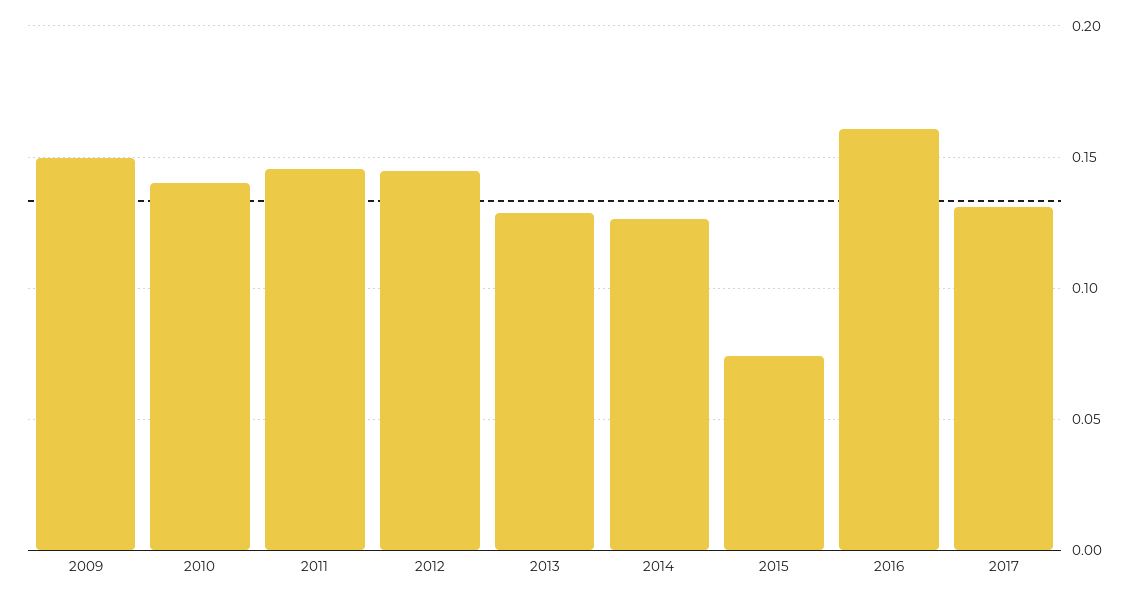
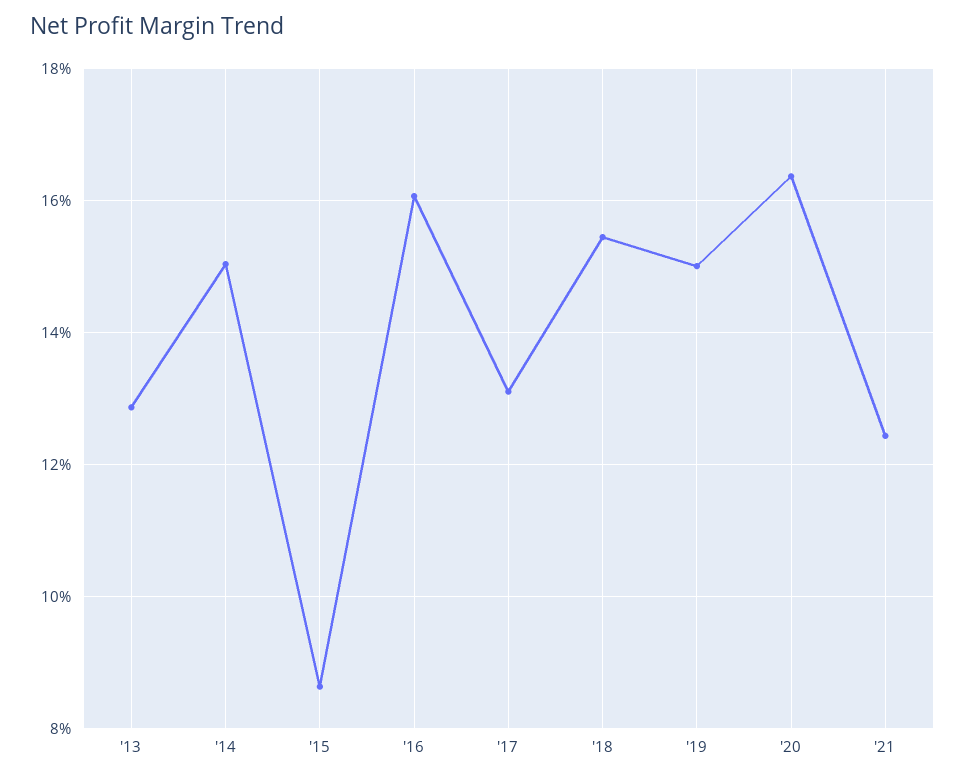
2009: 0.15 -> none
2010: 0.14 -> none
2011: 0.145 -> none
2012: 0.145 -> none
2014: 0.125 -> 0.15
2015: 0.075 -> 0.086
'18: none -> 0.154
'19: none -> 0.15
'20: none -> 0.164
'21: none -> 0.124

